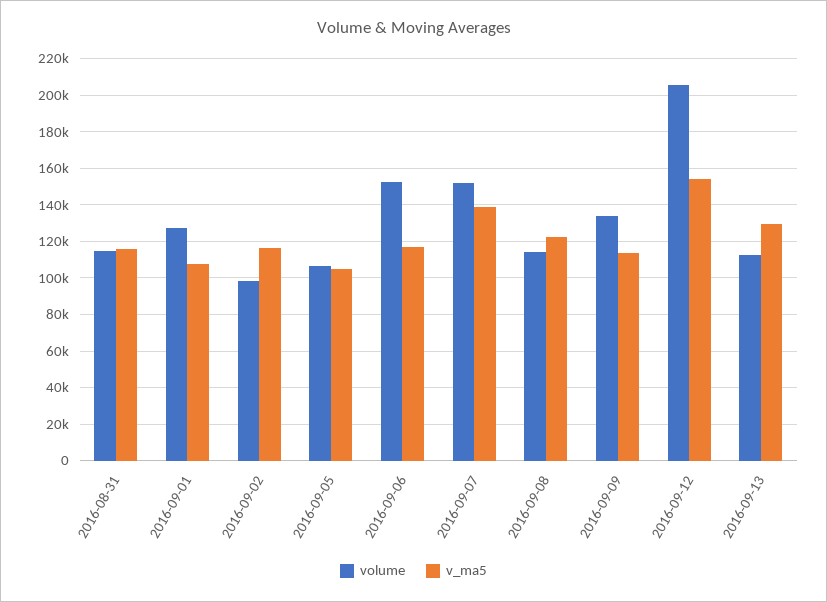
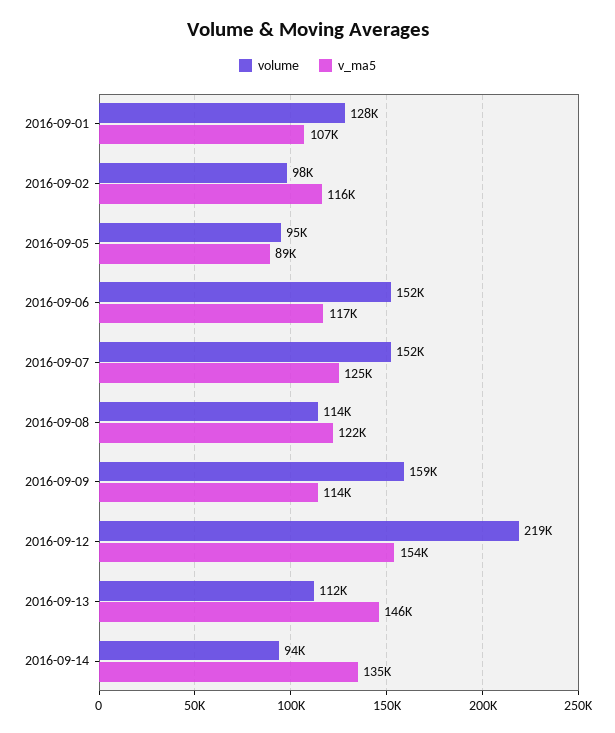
volume, 2016-08-31: 115000 -> none
v_ma5, 2016-08-31: 115000 -> none
volume, 2016-09-05: 105000 -> 95000
v_ma5, 2016-09-05: 105000 -> 89000
v_ma5, 2016-09-07: 140000 -> 125000
volume, 2016-09-09: 135000 -> 159000
volume, 2016-09-12: 205000 -> 219000
v_ma5, 2016-09-13: 130000 -> 146000
volume, 2016-09-14: none -> 94000
v_ma5, 2016-09-14: none -> 135000

